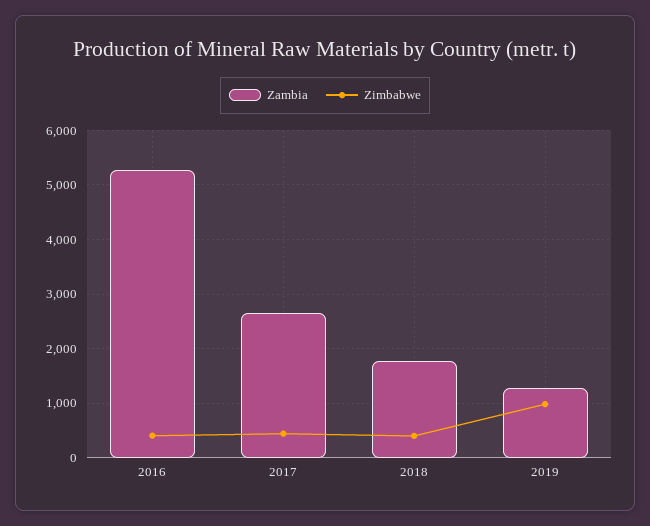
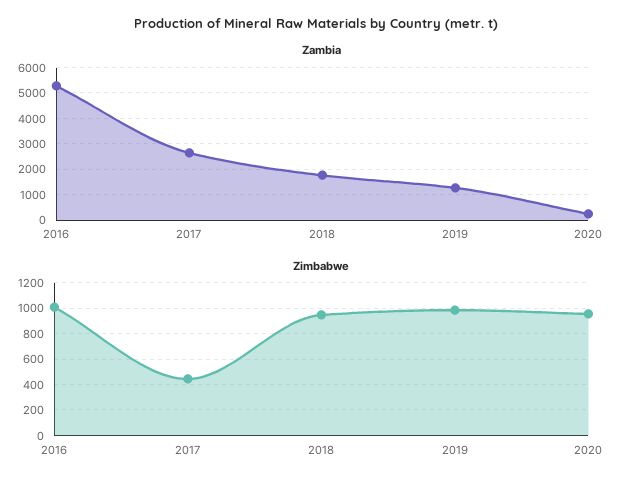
Zimbabwe, 2016: 400 -> 1000
Zimbabwe, 2018: 400 -> 950
Zambia, 2020: none -> 250
Zimbabwe, 2020: none -> 950

